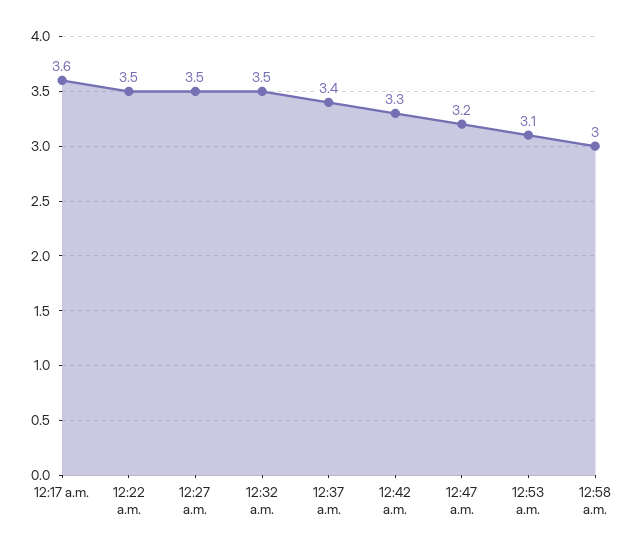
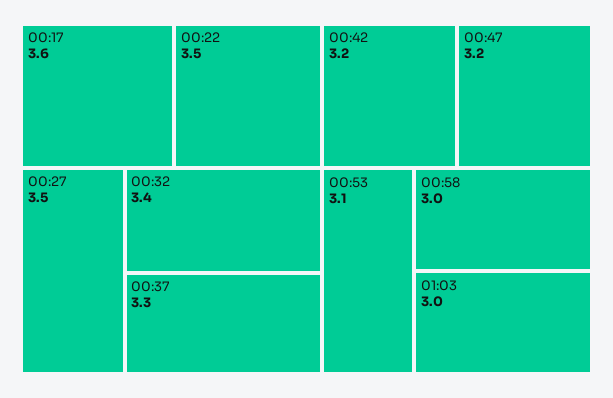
12:32 a.m.: 3.5 -> 3.4
12:37 a.m.: 3.4 -> 3.3
12:42 a.m.: 3.3 -> 3.2
01:03: none -> 3

